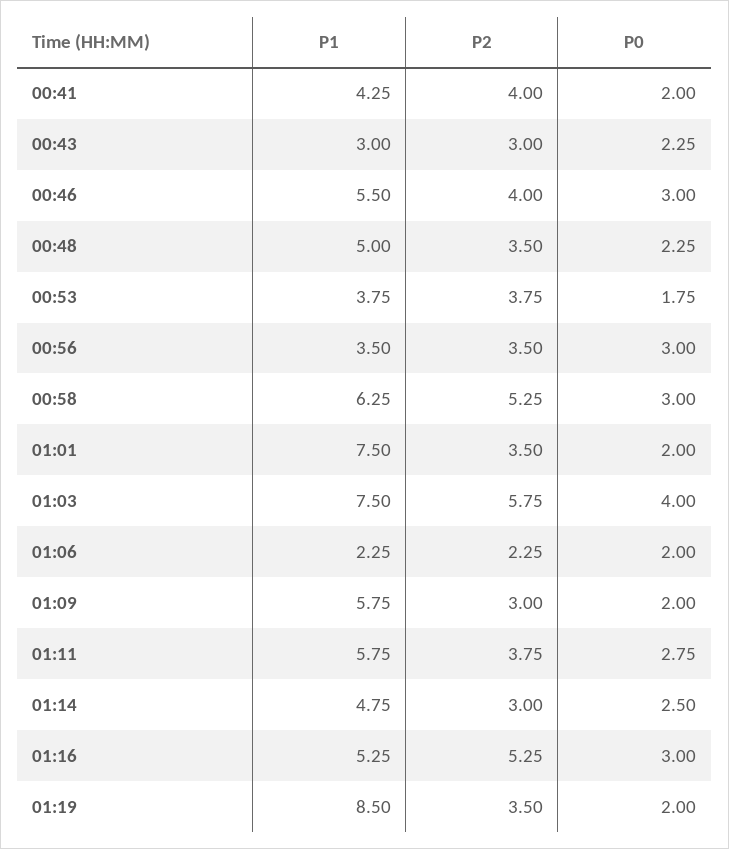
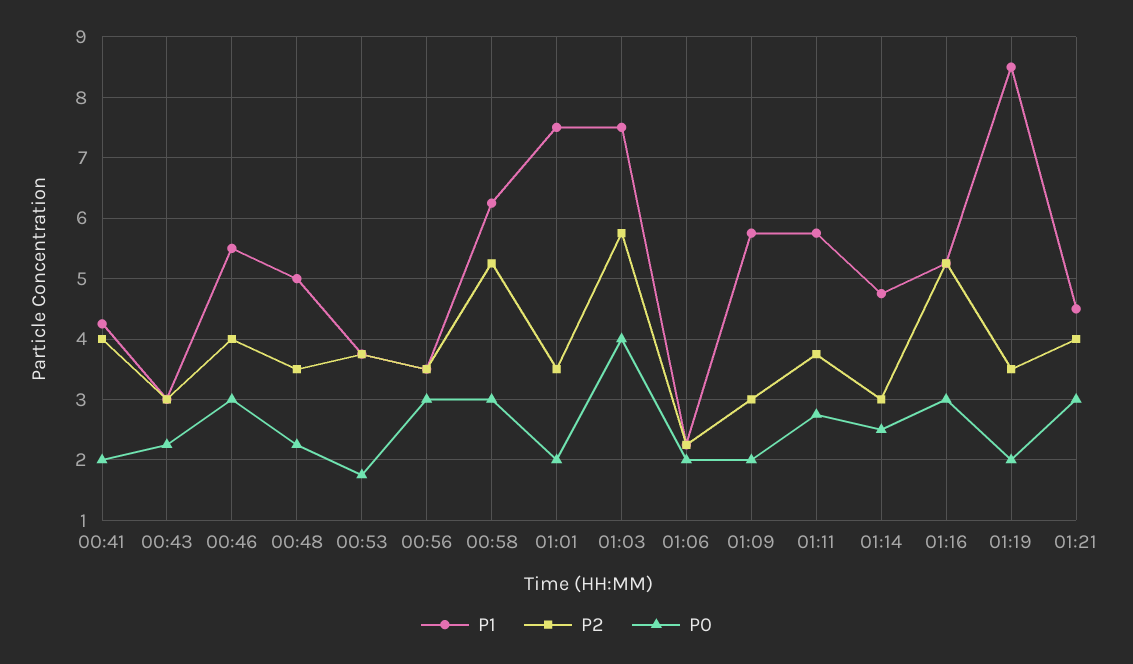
P1, 01:21: none -> 4.5
P2, 01:21: none -> 4
P0, 01:21: none -> 3

